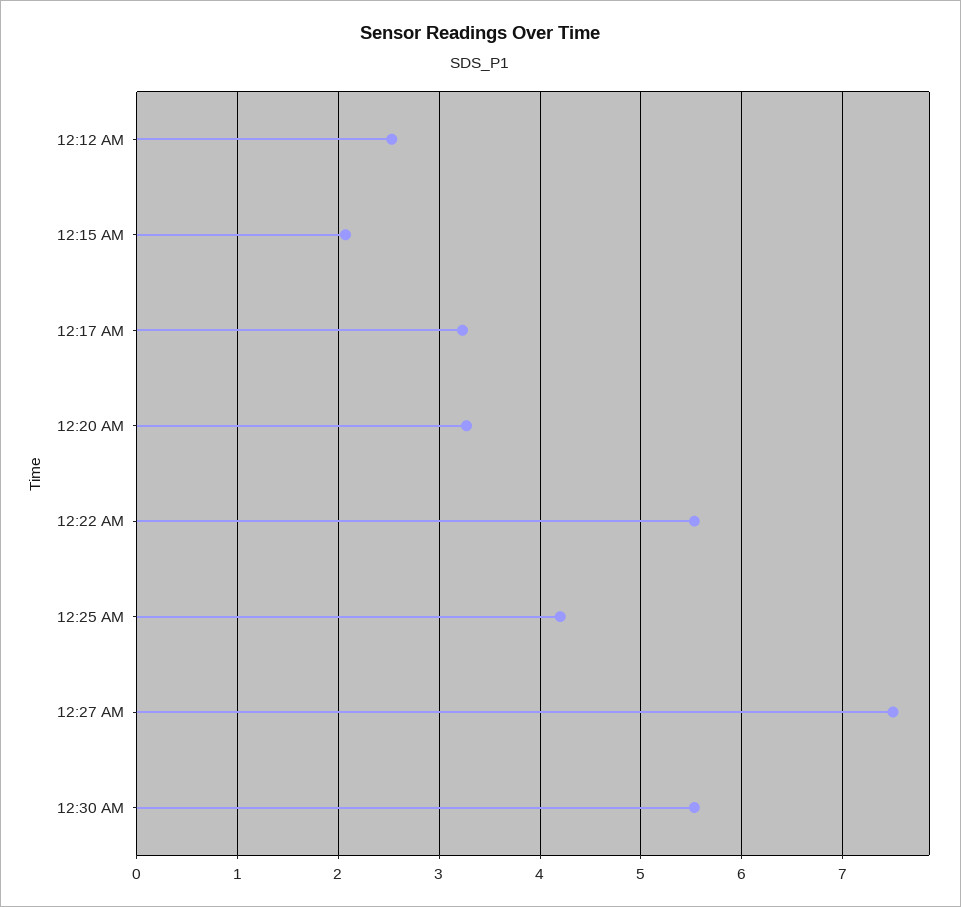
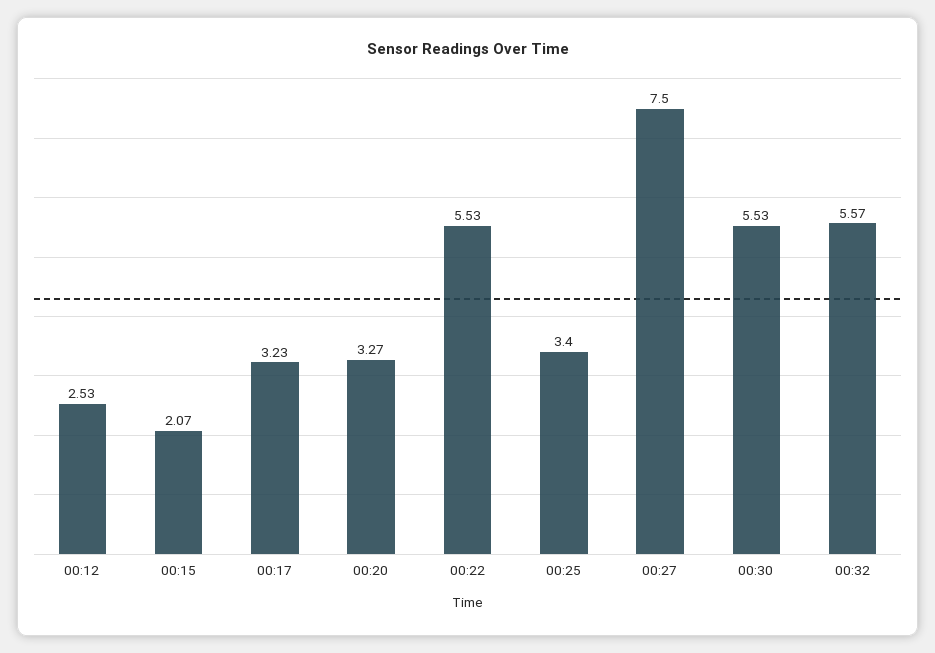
12:25 AM: 4.2 -> 3.4
00:32: none -> 5.57

